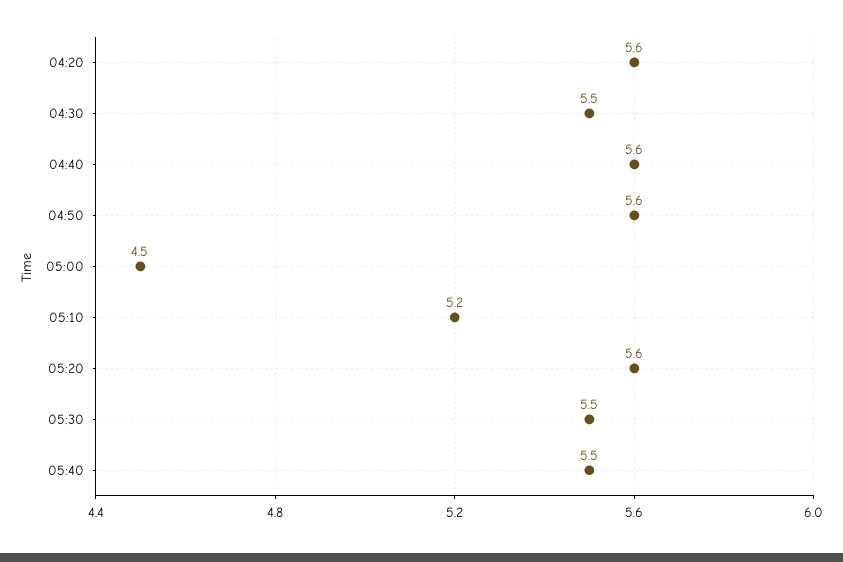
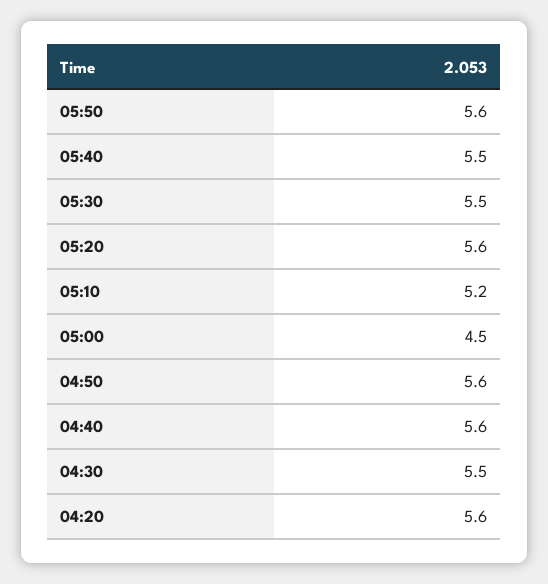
05:50: none -> 5.6

